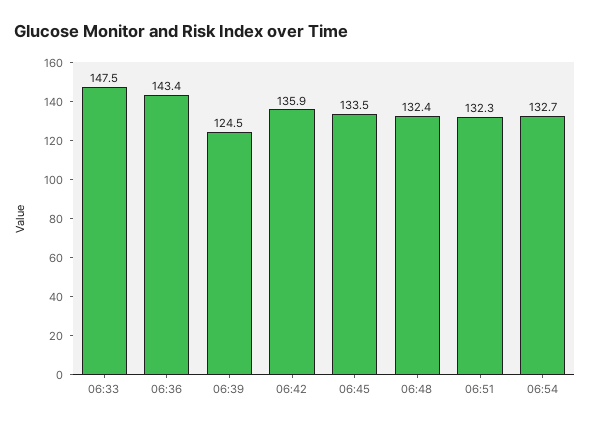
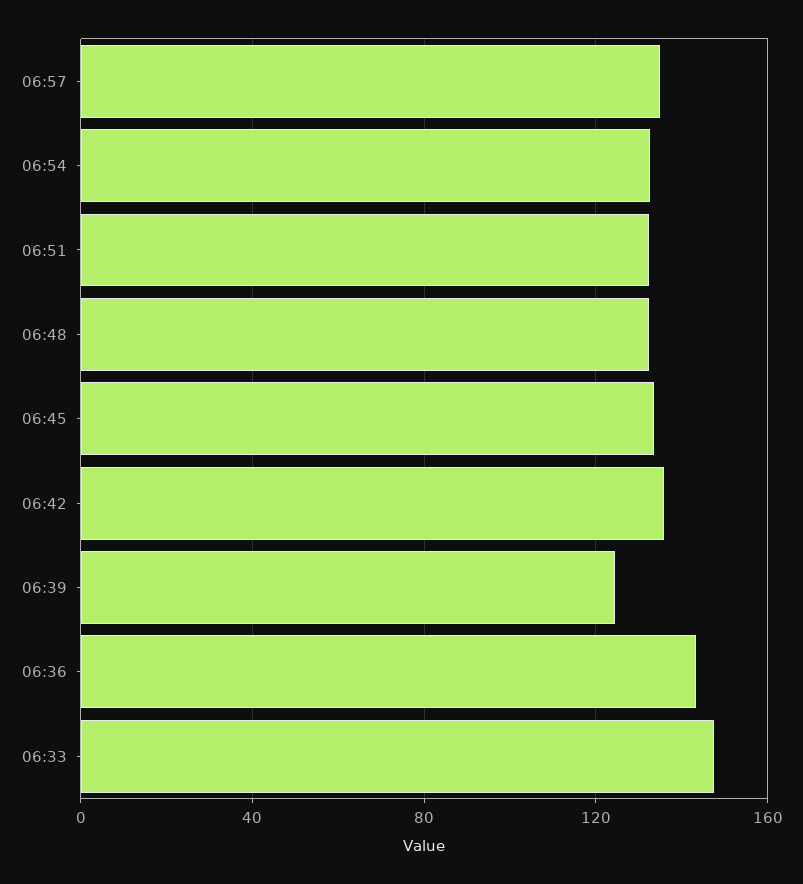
06:57: none -> 135

